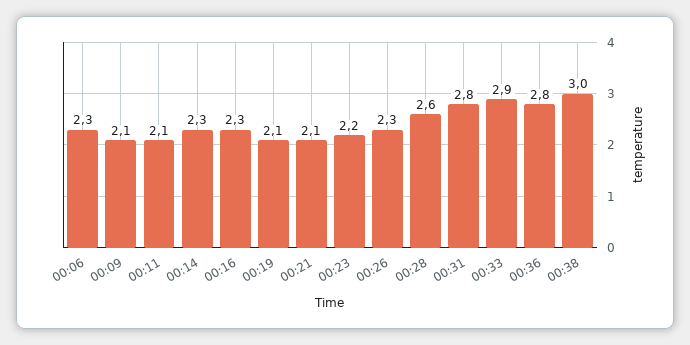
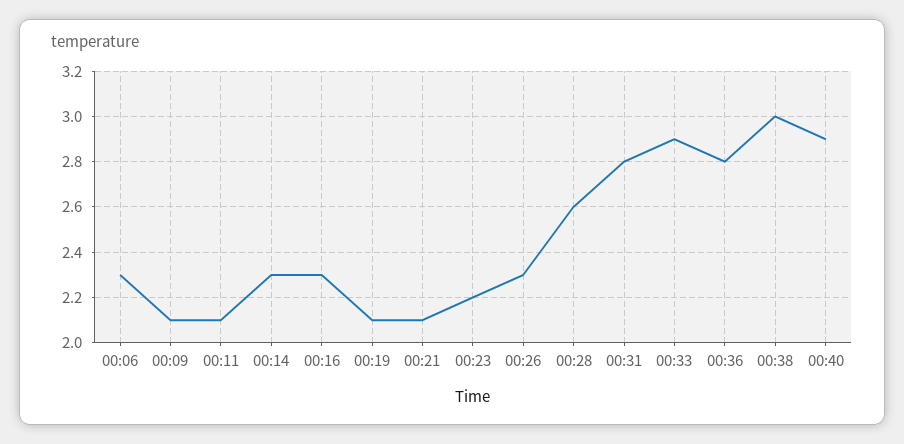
00:40: none -> 2.9

